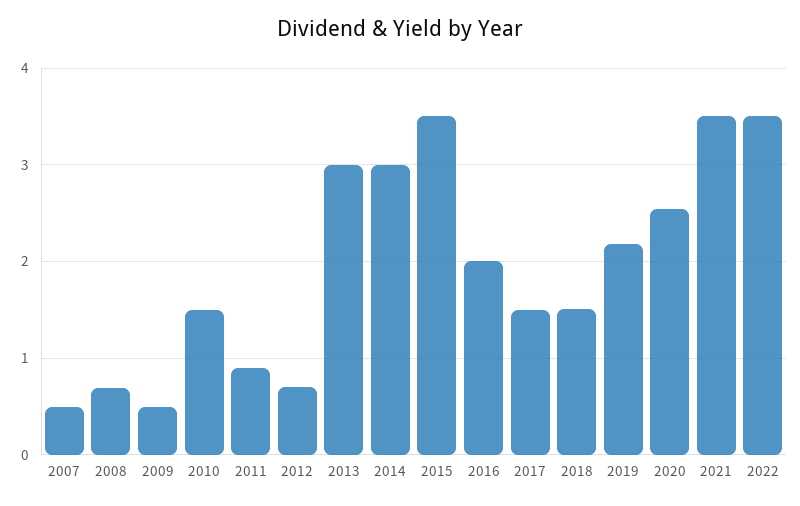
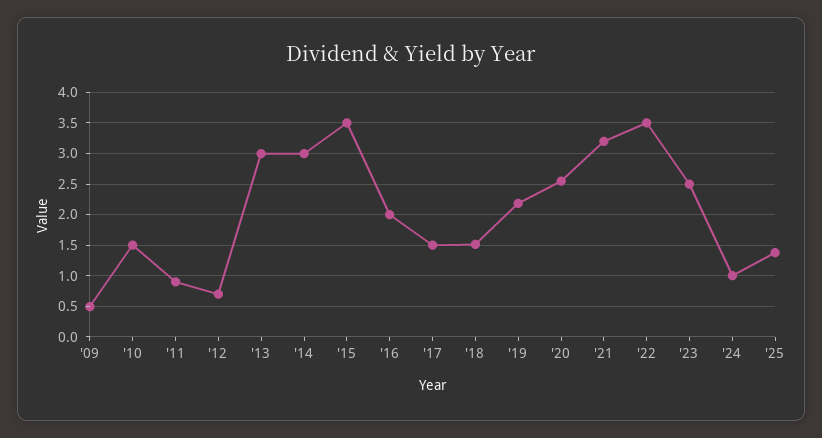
2007: 0.5 -> none
2008: 0.7 -> none
2021: 3.5 -> 3.2
'23: none -> 2.5
'24: none -> 1
'25: none -> 1.4

